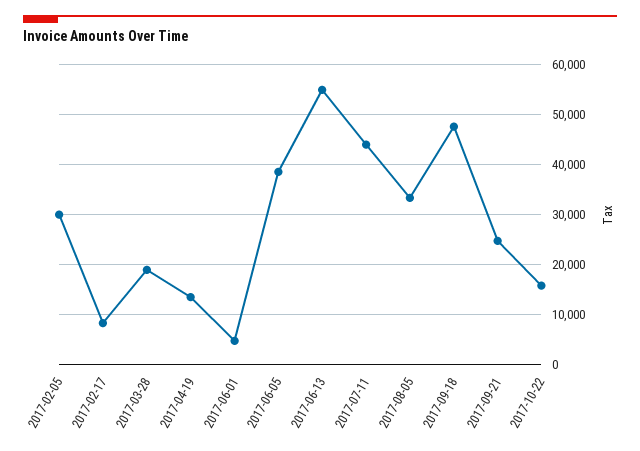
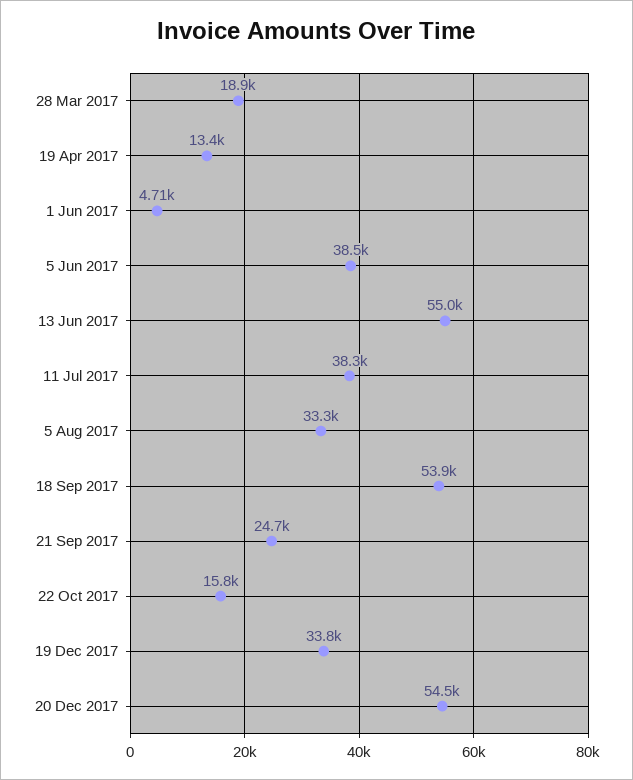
2017-02-05: 30000 -> none
2017-02-17: 8000 -> none
2017-07-11: 44000 -> 38300
2017-09-18: 48000 -> 53900
19 Dec 2017: none -> 33800
20 Dec 2017: none -> 54500

